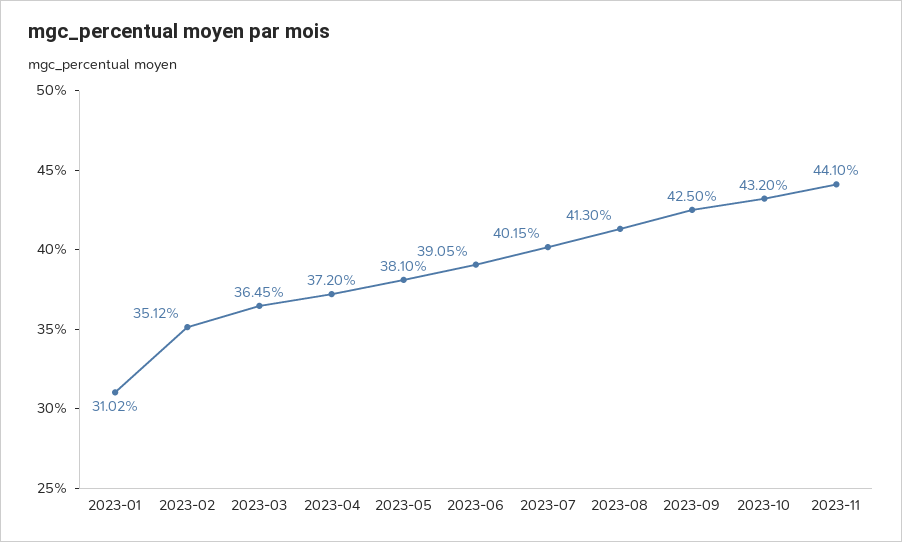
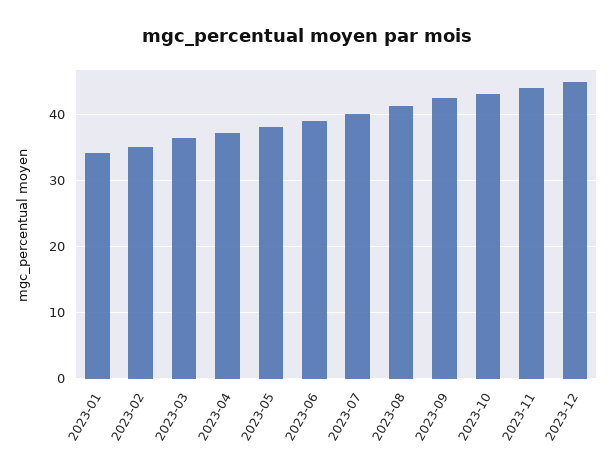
2023-01: 31.02 -> 34
2023-12: none -> 45

